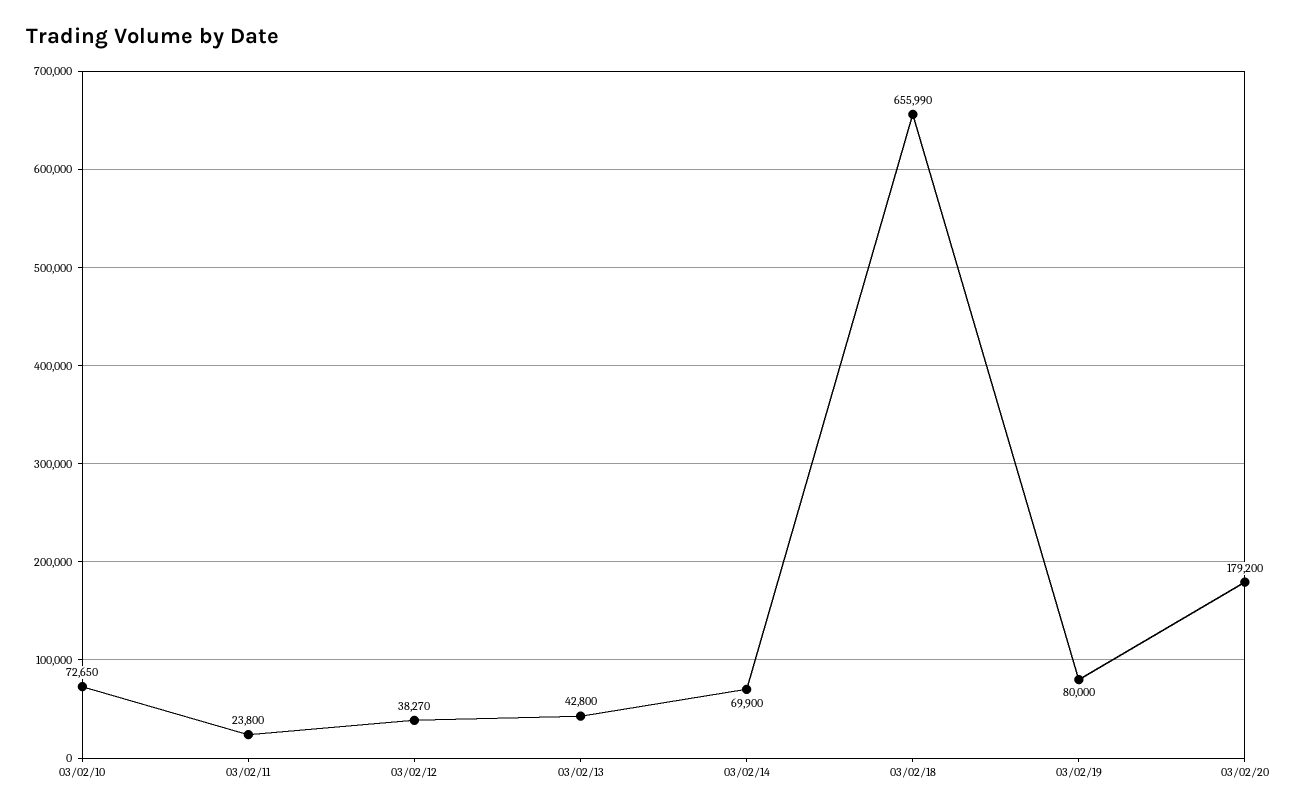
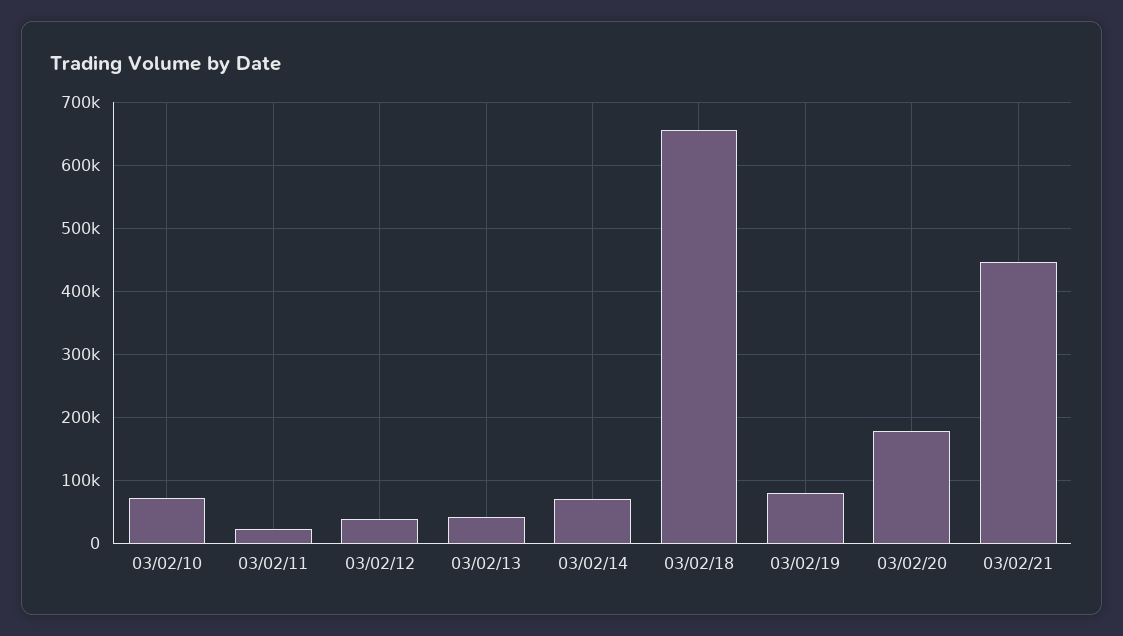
03/02/21: none -> 450000

